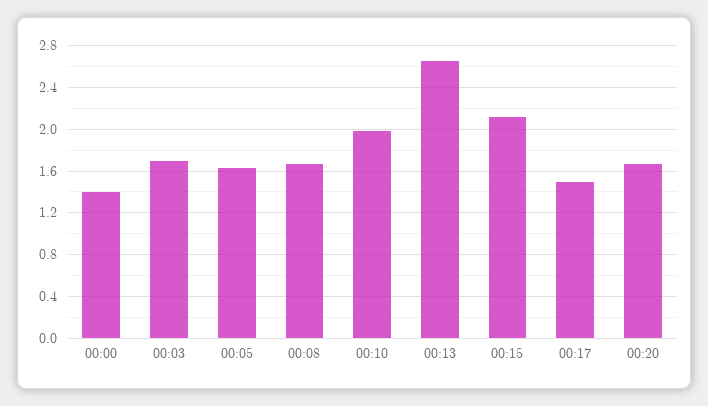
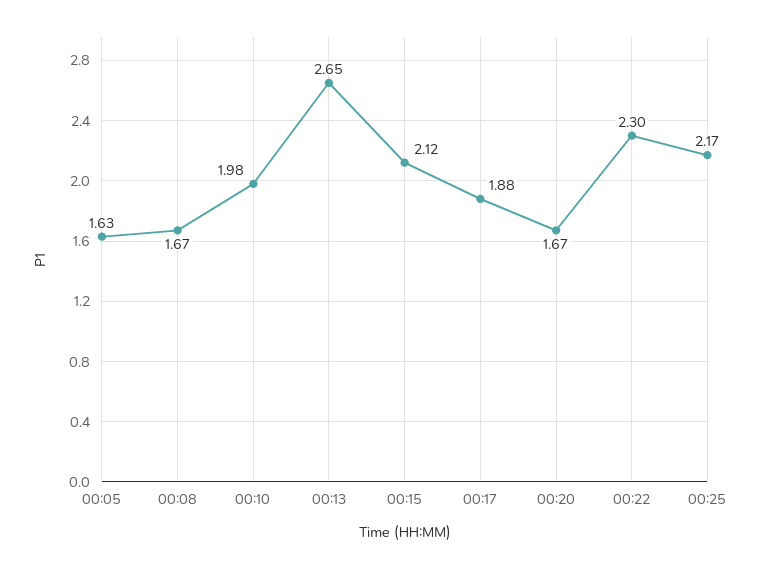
00:00: 1.4 -> none
00:03: 1.7 -> none
00:17: 1.5 -> 1.88
00:22: none -> 2.3
00:25: none -> 2.17

